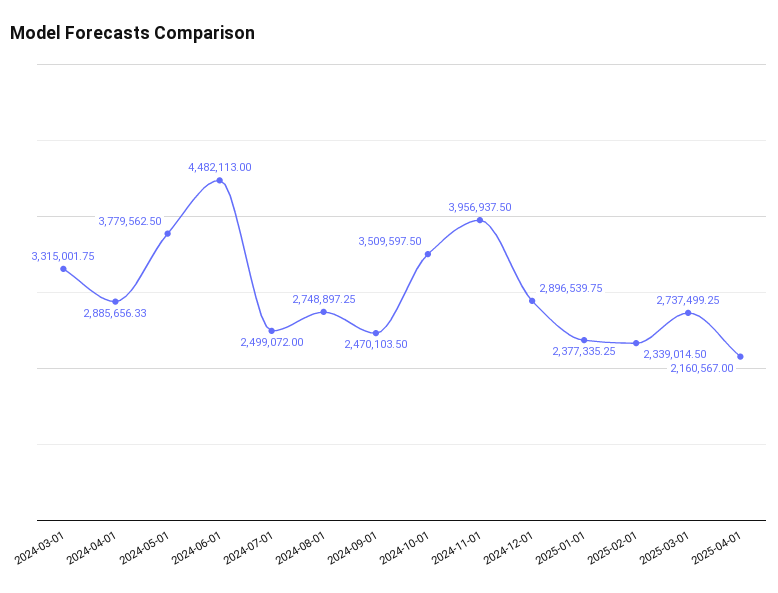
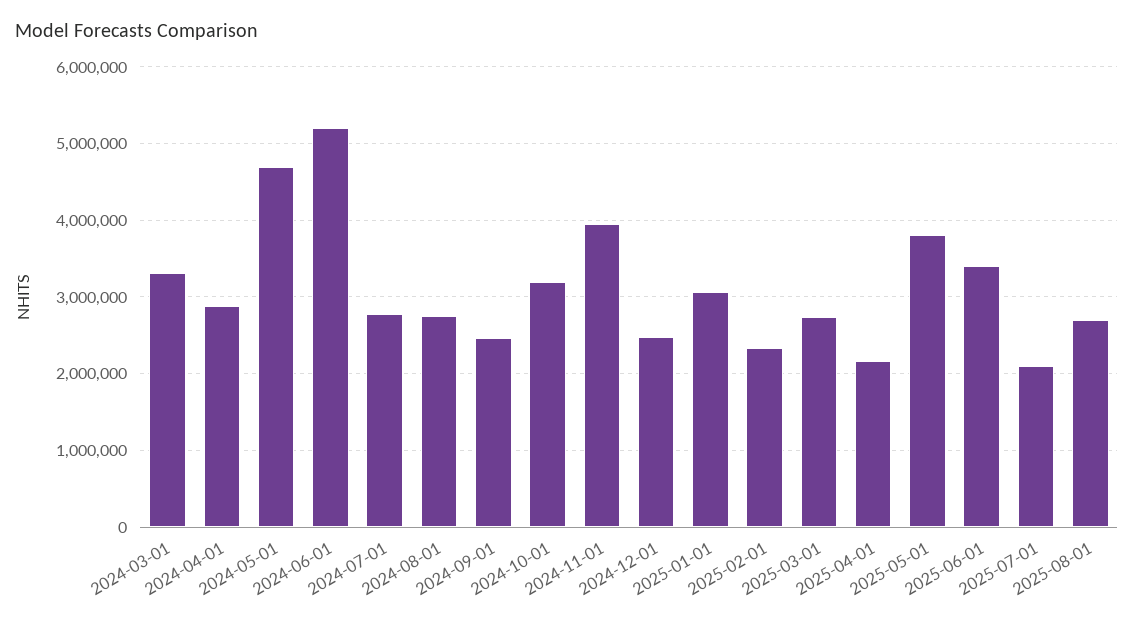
2024-05-01: 3779562.5 -> 4700000
2024-06-01: 4482113 -> 5200000
2024-07-01: 2499072 -> 2800000
2024-10-01: 3509597.5 -> 3200000
2024-12-01: 2896539.75 -> 2500000
2025-01-01: 2377335.25 -> 3100000
2025-05-01: none -> 3800000
2025-06-01: none -> 3400000
2025-07-01: none -> 2100000
2025-08-01: none -> 2700000

